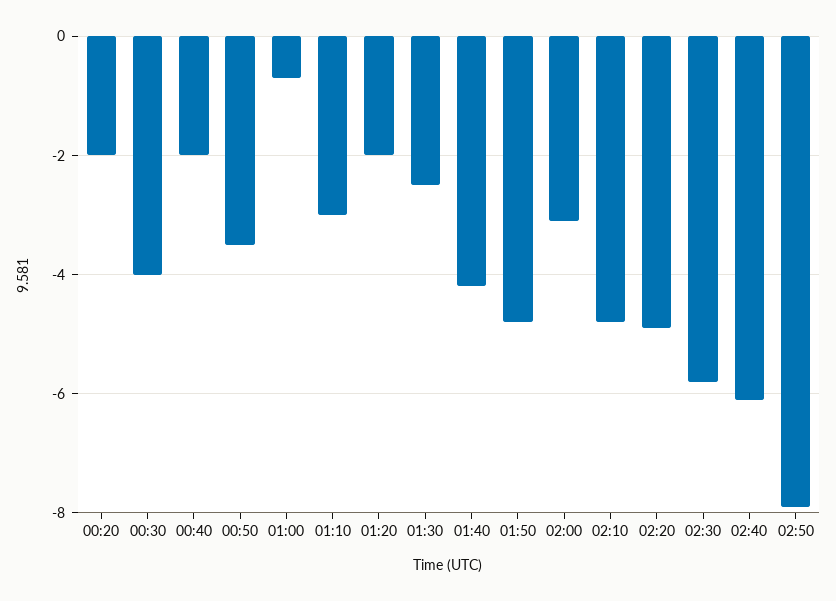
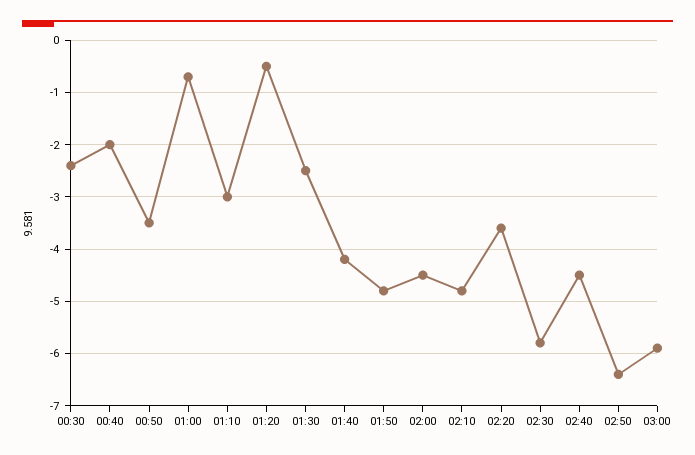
00:20: -2 -> none
00:30: -4 -> -2.5
01:20: -2 -> -0.5
02:00: -3 -> -4.5
02:20: -5 -> -3.5
02:40: -6 -> -4.5
02:50: -8 -> -6.5
03:00: none -> -6

